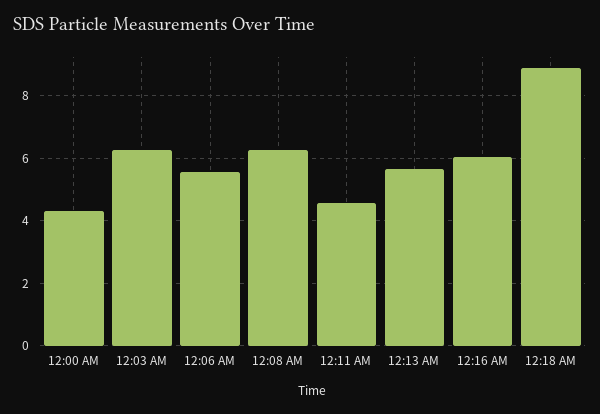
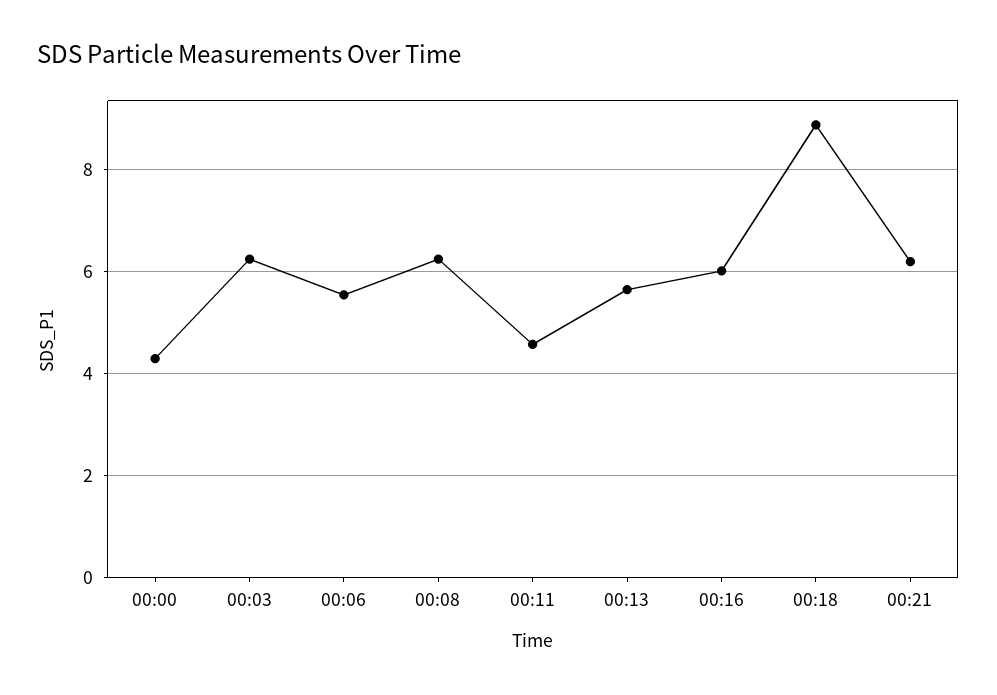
00:21: none -> 6.2

